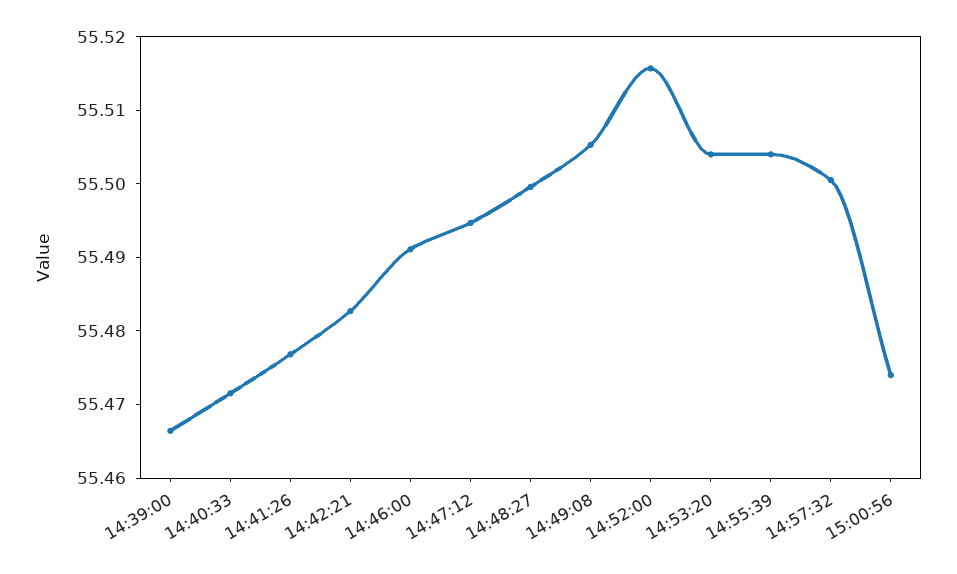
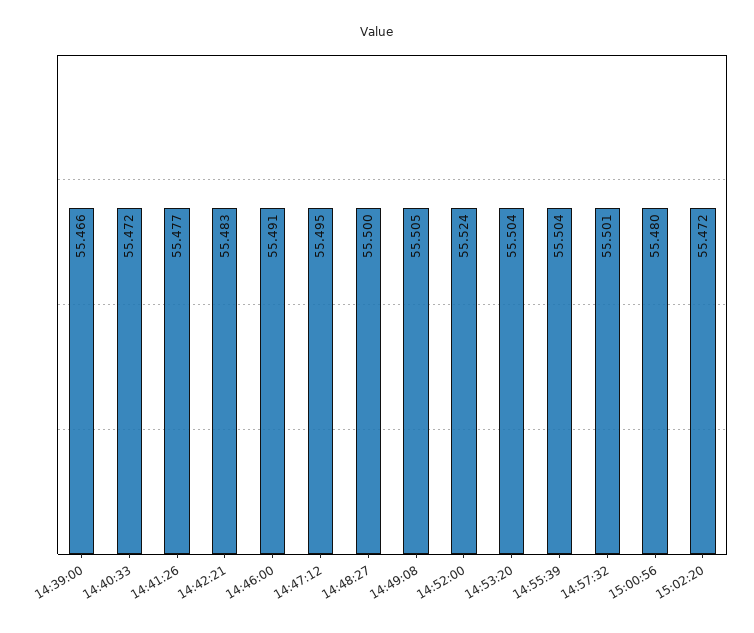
14:52:00: 55.516 -> 55.524
15:00:56: 55.474 -> 55.48
15:02:20: none -> 55.472

